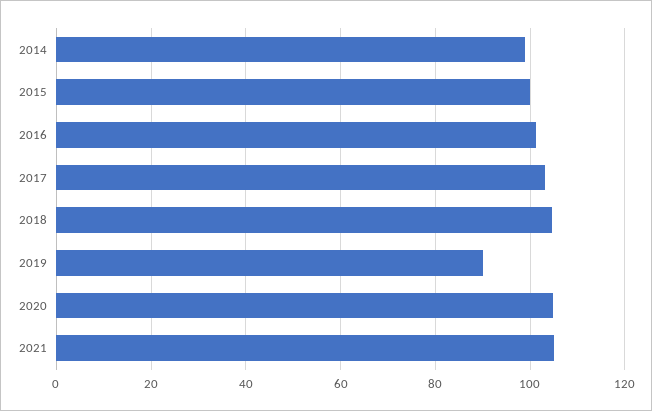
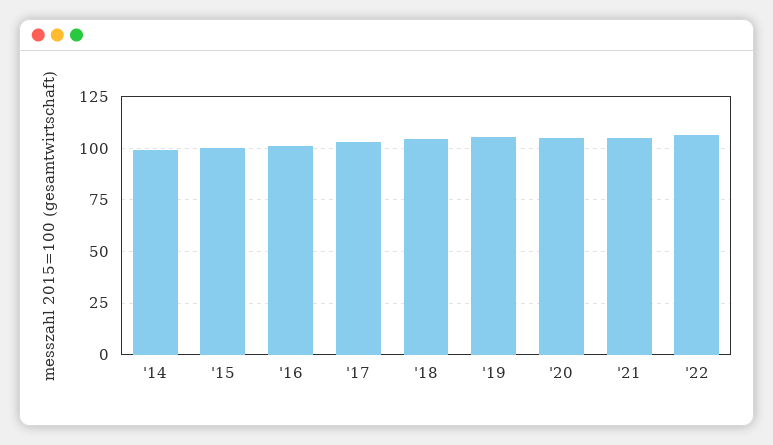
2019: 90 -> 105
'22: none -> 105

